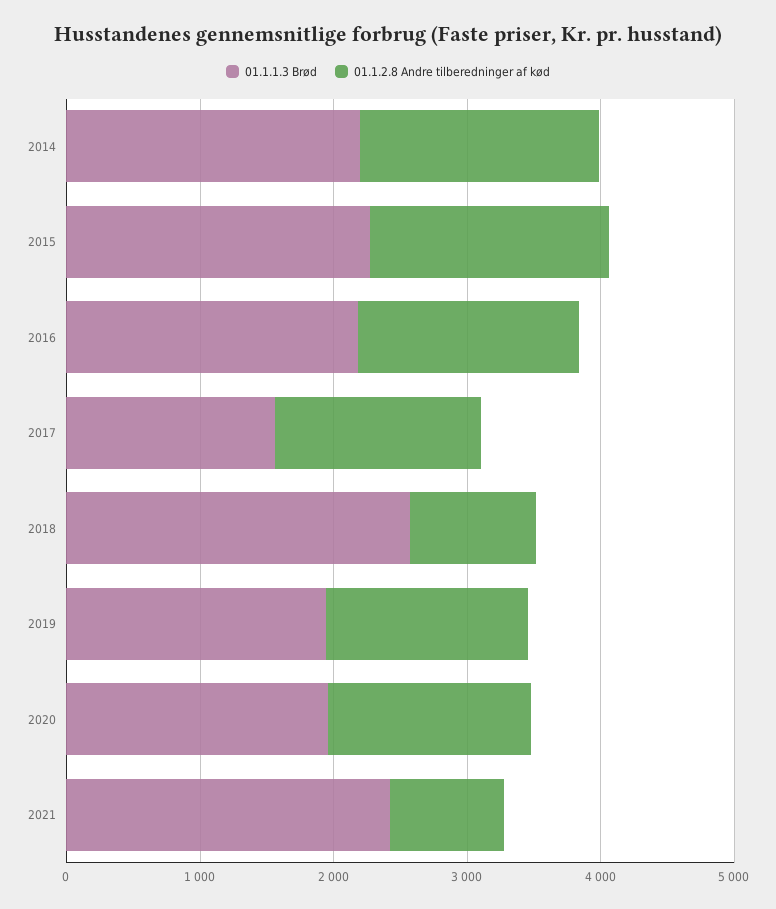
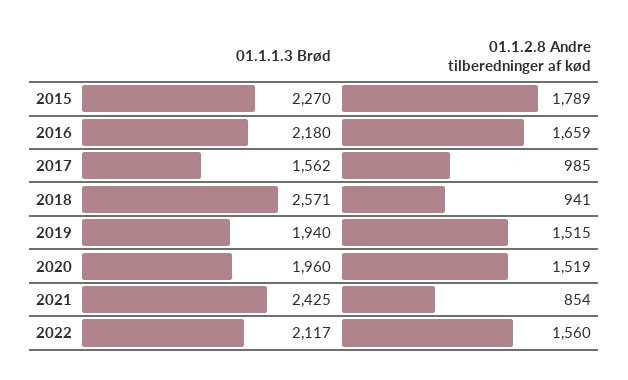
01.1.1.3 Brød, 2014: 2200 -> none
01.1.2.8 Andre tilberedninger af kød, 2014: 1800 -> none
01.1.2.8 Andre tilberedninger af kød, 2017: 1600 -> 985
01.1.1.3 Brød, 2022: none -> 2117
01.1.2.8 Andre tilberedninger af kød, 2022: none -> 1560

